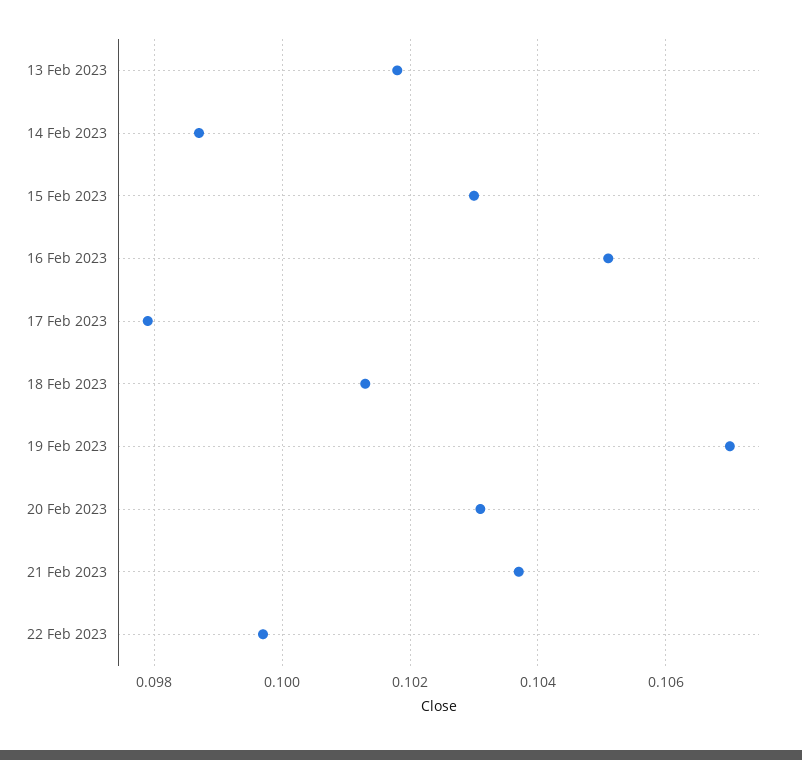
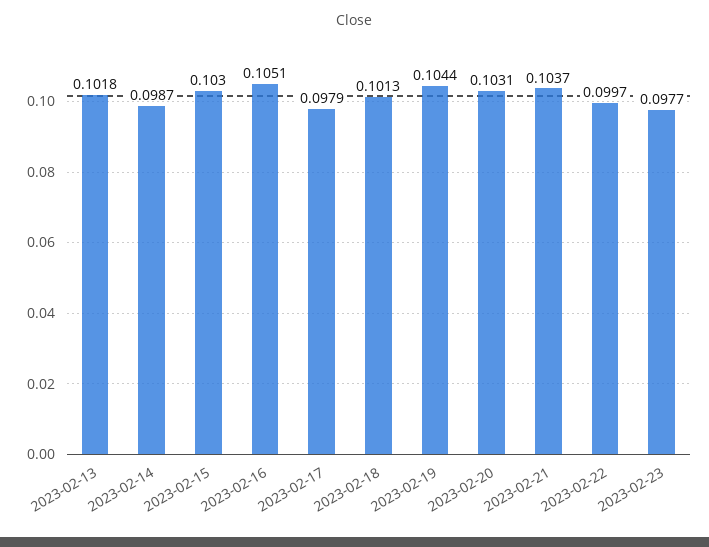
19 Feb 2023: 0.107 -> 0.1044
2023-02-23: none -> 0.0977

